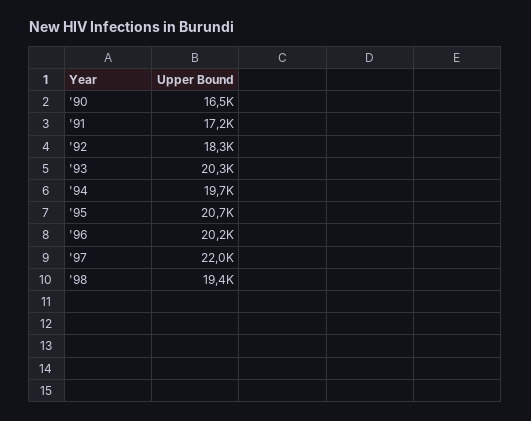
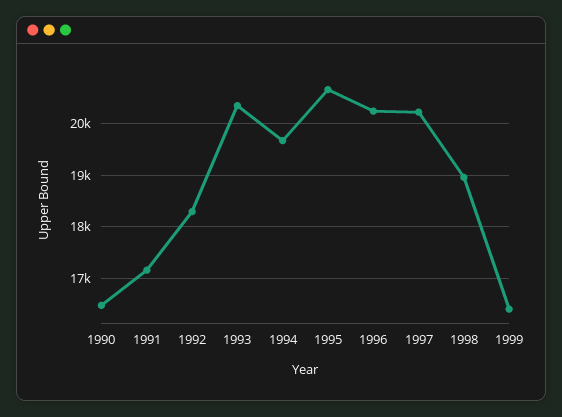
'97: 22000 -> 20200
'98: 19400 -> 19000
1999: none -> 16400

